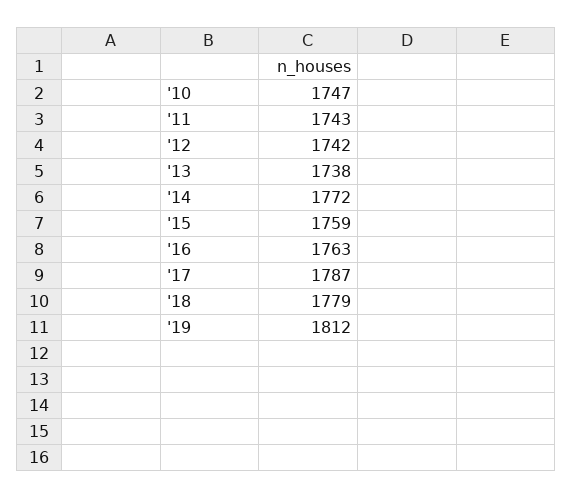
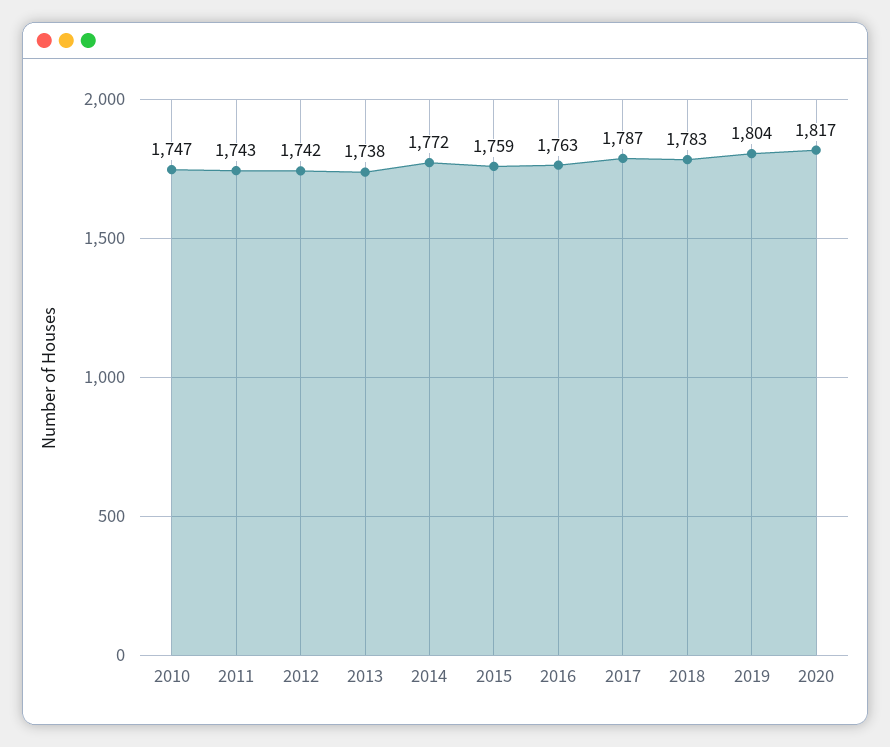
'18: 1779 -> 1783
'19: 1812 -> 1804
2020: none -> 1817

